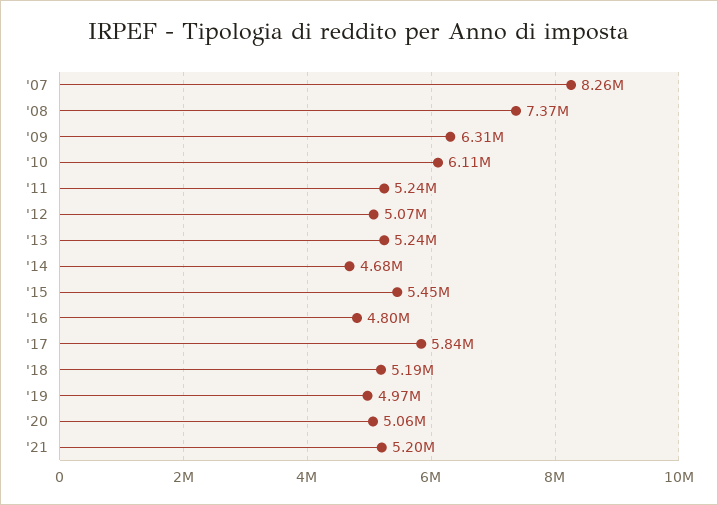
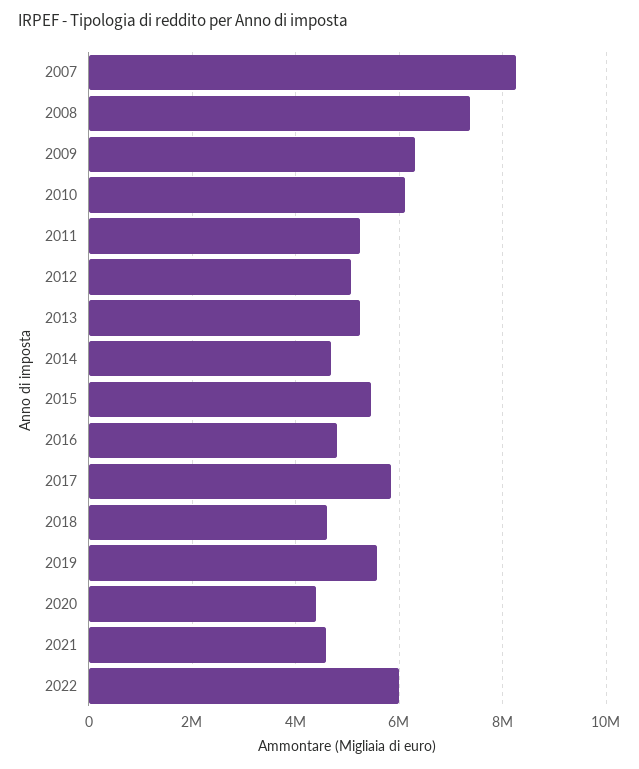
'18: 5190000 -> 4600000
'19: 4970000 -> 5600000
'20: 5060000 -> 4400000
'21: 5200000 -> 4600000
2022: none -> 6000000

